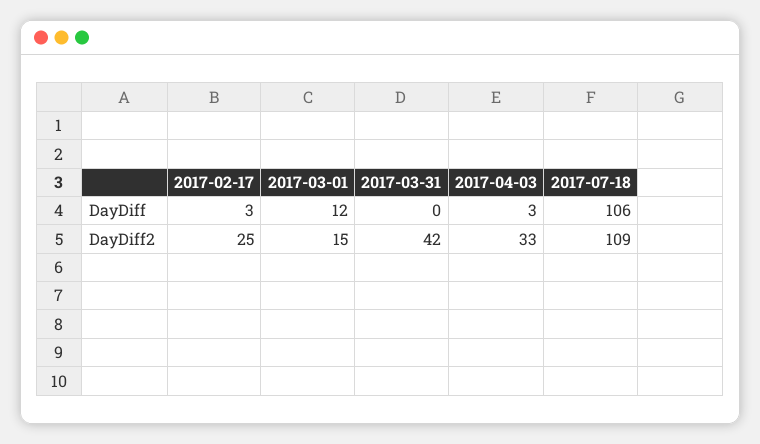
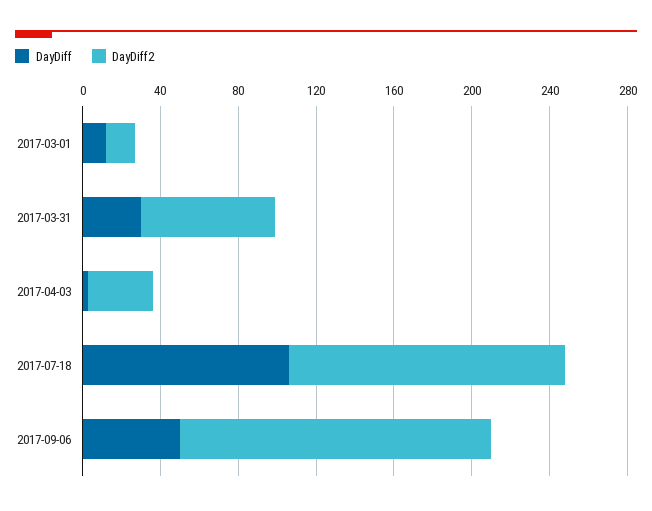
DayDiff, 2017-02-17: 3 -> none
DayDiff, 2017-03-31: 0 -> 30
DayDiff2, 2017-02-17: 25 -> none
DayDiff2, 2017-03-31: 42 -> 70
DayDiff2, 2017-07-18: 109 -> 140
DayDiff, 2017-09-06: none -> 50
DayDiff2, 2017-09-06: none -> 160

